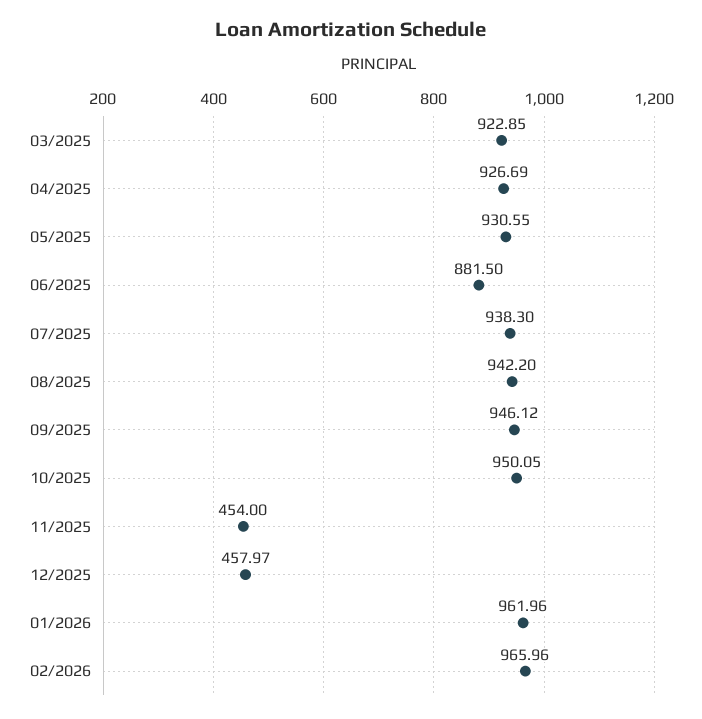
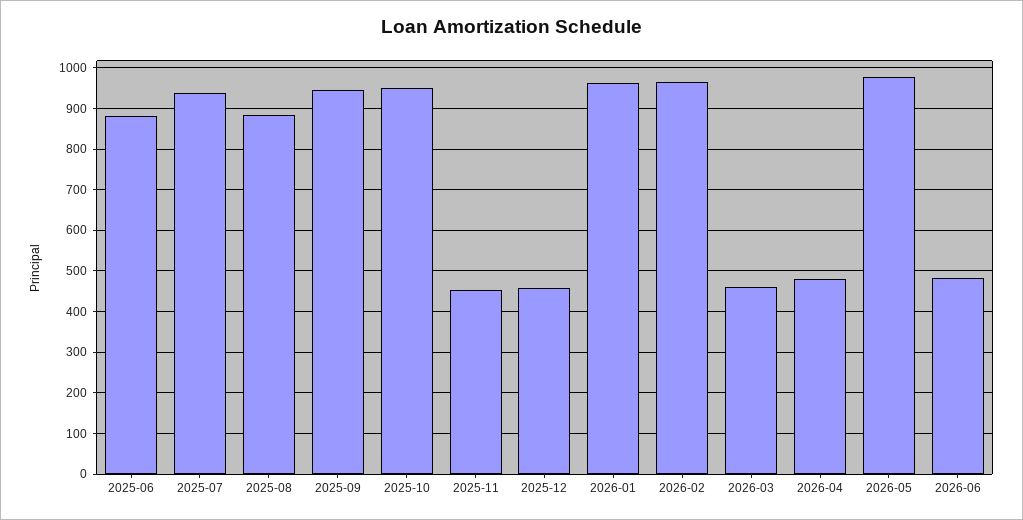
03/2025: 922.85 -> none
04/2025: 926.69 -> none
05/2025: 930.55 -> none
08/2025: 942.2 -> 880
2026-03: none -> 460
2026-04: none -> 480
2026-05: none -> 980
2026-06: none -> 480

